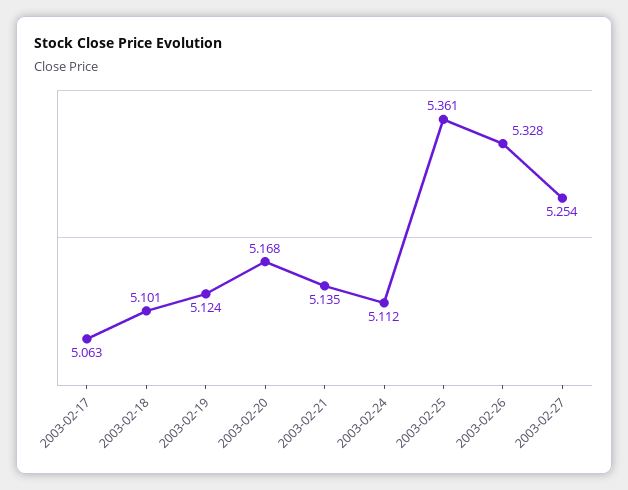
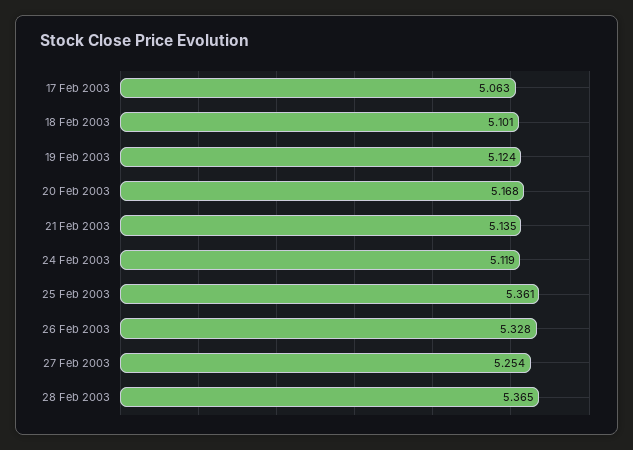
2003-02-24: 5.112 -> 5.119
28 Feb 2003: none -> 5.365

